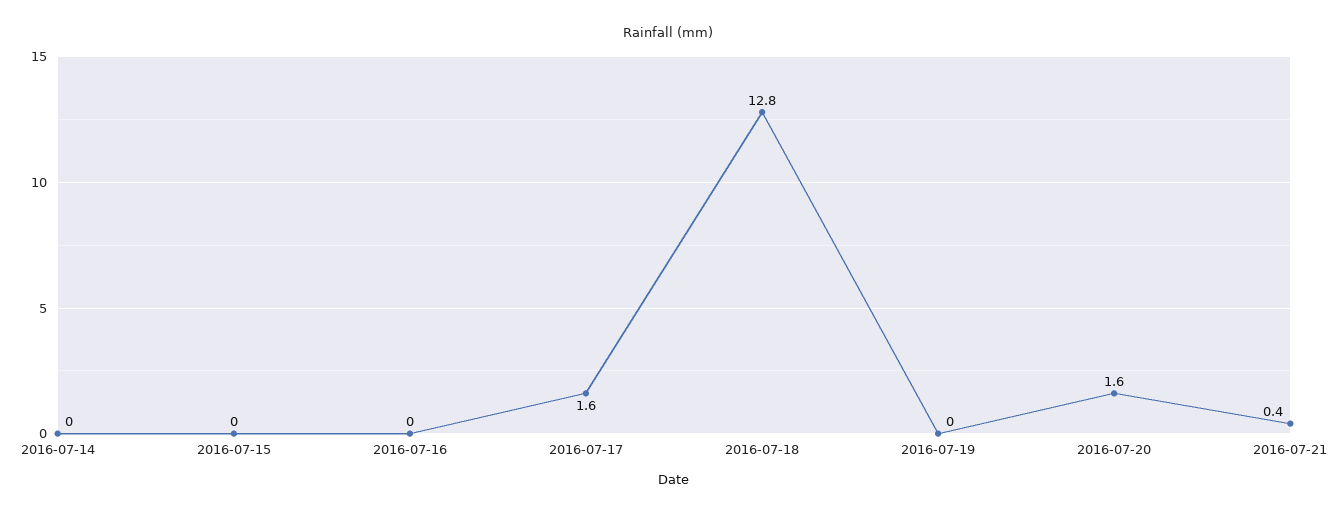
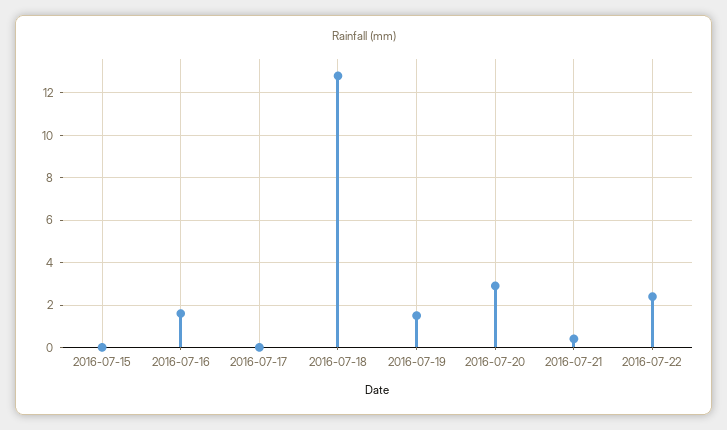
2016-07-14: 0 -> none
2016-07-16: 0 -> 1.5
2016-07-17: 1.6 -> 0
2016-07-19: 0 -> 1.5
2016-07-20: 1.6 -> 3
2016-07-22: none -> 2.5

